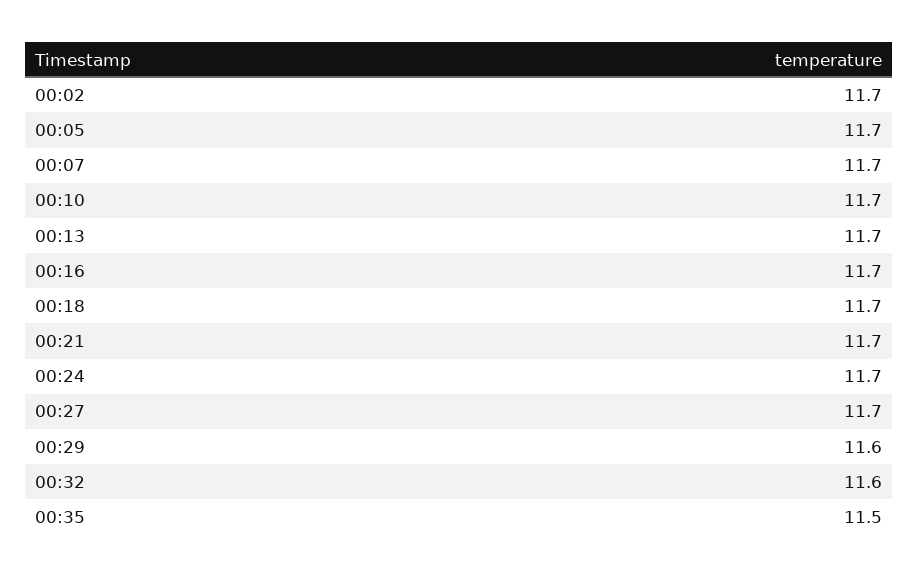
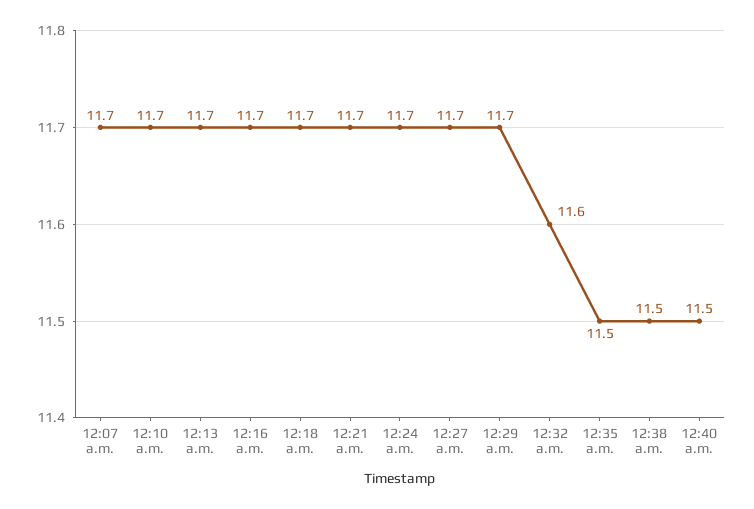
00:02: 11.7 -> none
00:05: 11.7 -> none
00:29: 11.6 -> 11.7
12:38 a.m.: none -> 11.5
12:40 a.m.: none -> 11.5

